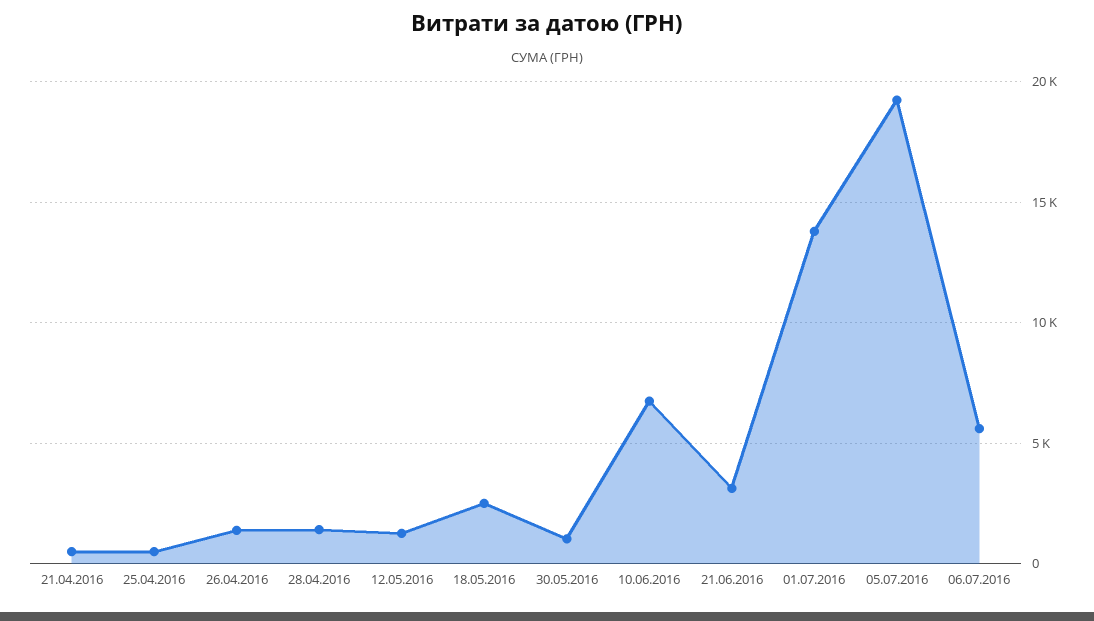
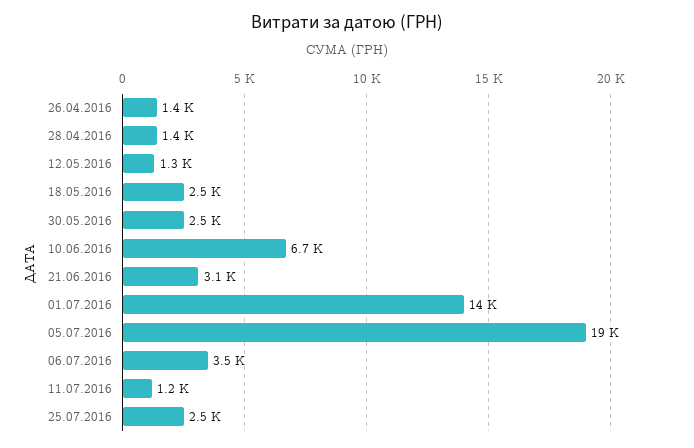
21.04.2016: 500 -> none
25.04.2016: 500 -> none
30.05.2016: 1000 -> 2500
06.07.2016: 5500 -> 3500
11.07.2016: none -> 1200
25.07.2016: none -> 2500

